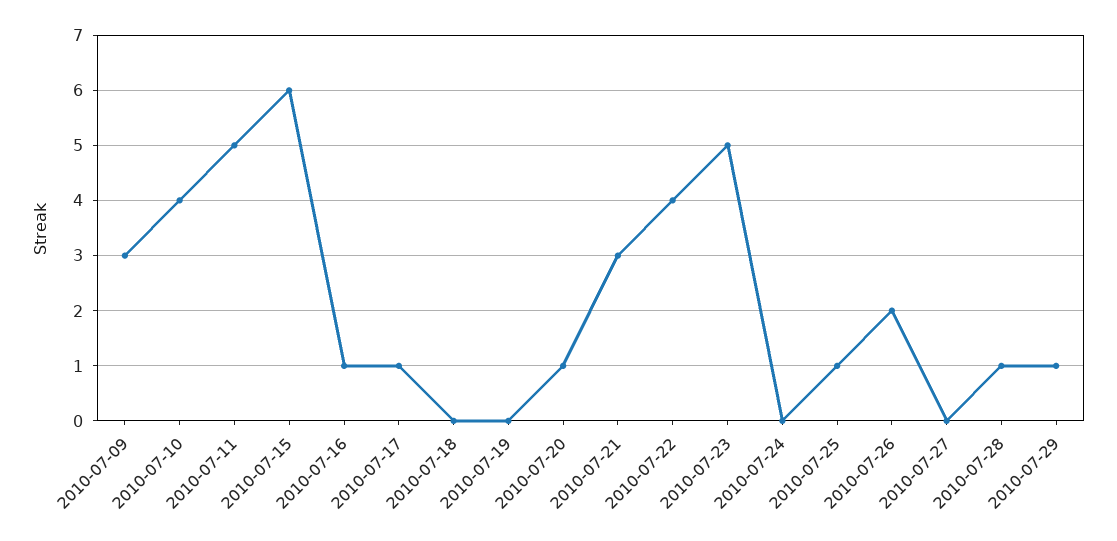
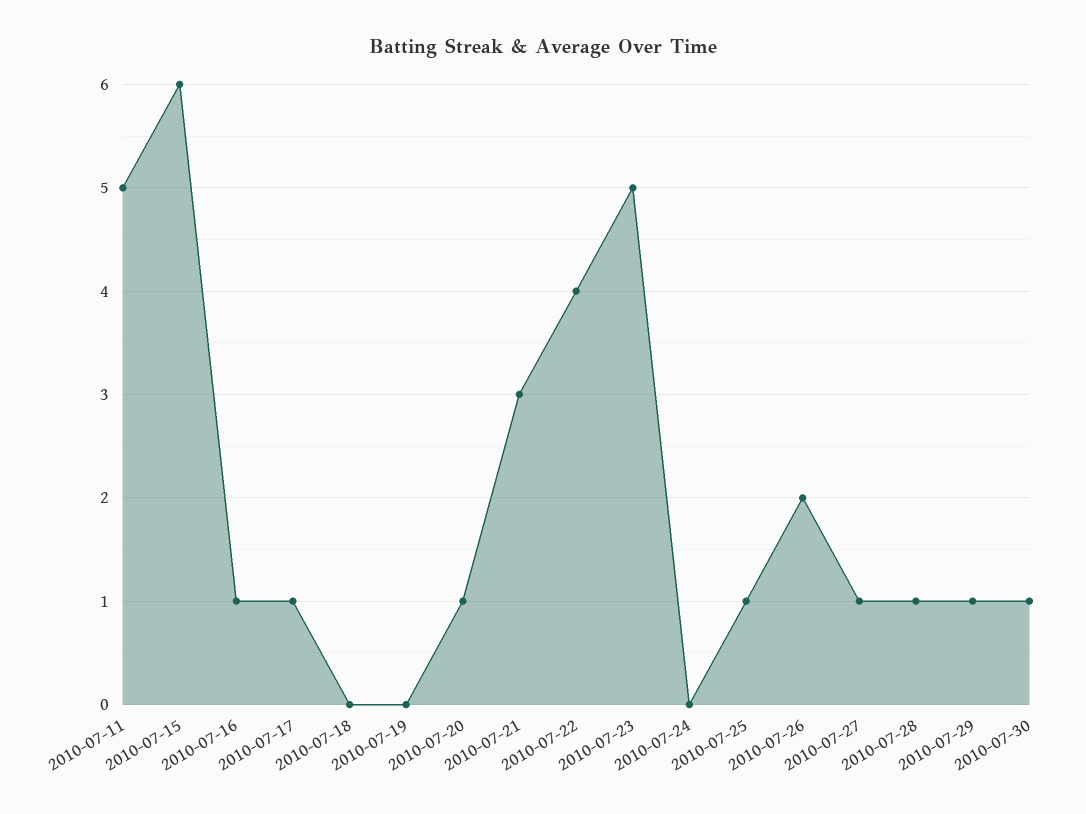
2010-07-09: 3 -> none
2010-07-10: 4 -> none
2010-07-27: 0 -> 1
2010-07-30: none -> 1

